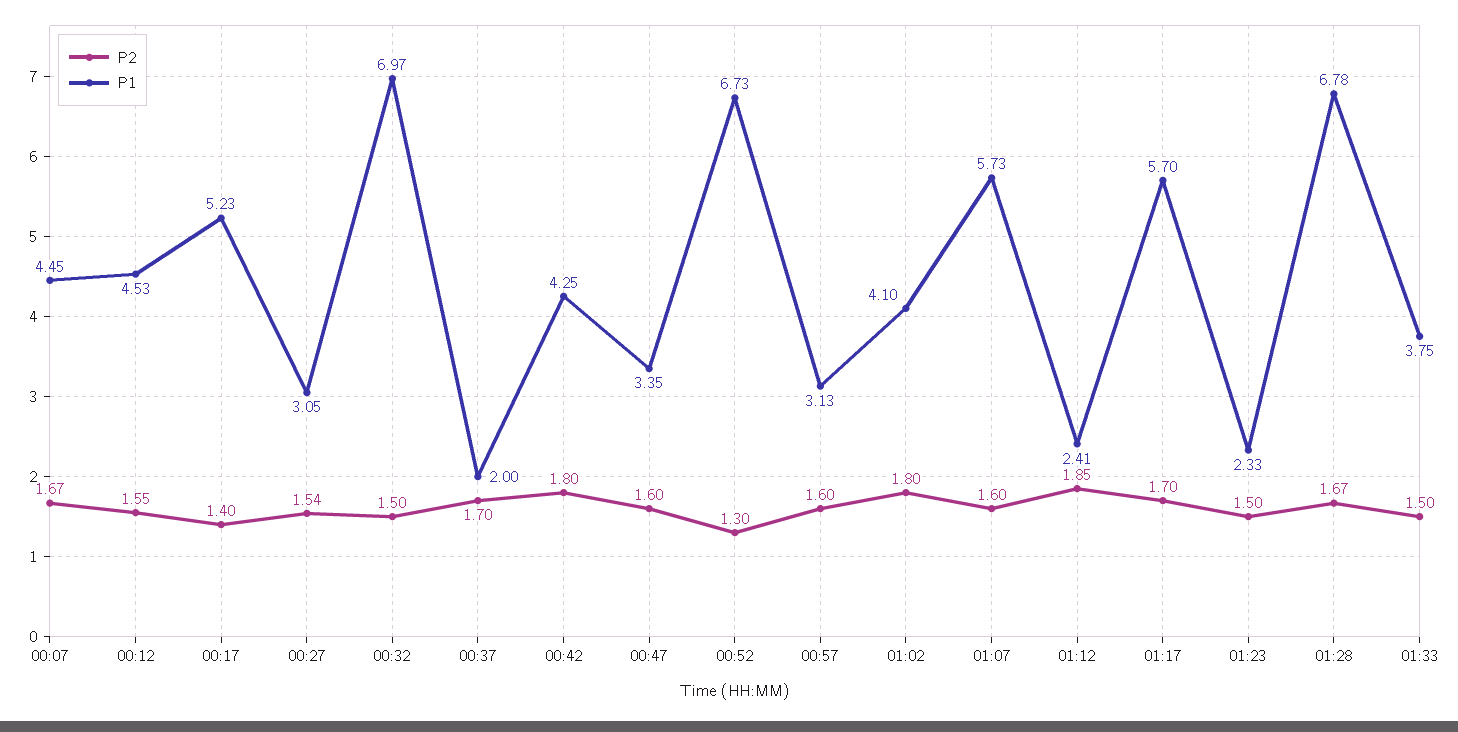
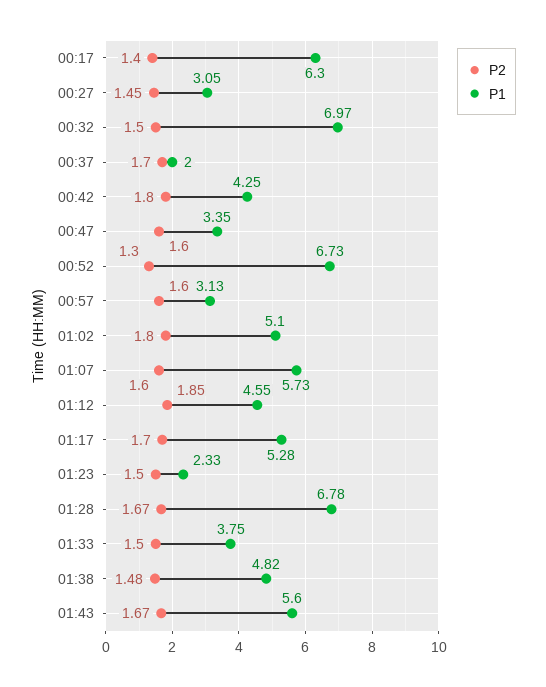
P2, 00:07: 1.67 -> none
P1, 00:07: 4.45 -> none
P2, 00:12: 1.55 -> none
P1, 00:12: 4.53 -> none
P1, 00:17: 5.23 -> 6.3
P2, 00:27: 1.54 -> 1.45
P1, 01:02: 4.1 -> 5.1
P1, 01:12: 2.41 -> 4.55
P1, 01:17: 5.7 -> 5.28
P2, 01:38: none -> 1.48
P1, 01:38: none -> 4.82
P2, 01:43: none -> 1.67
P1, 01:43: none -> 5.6

